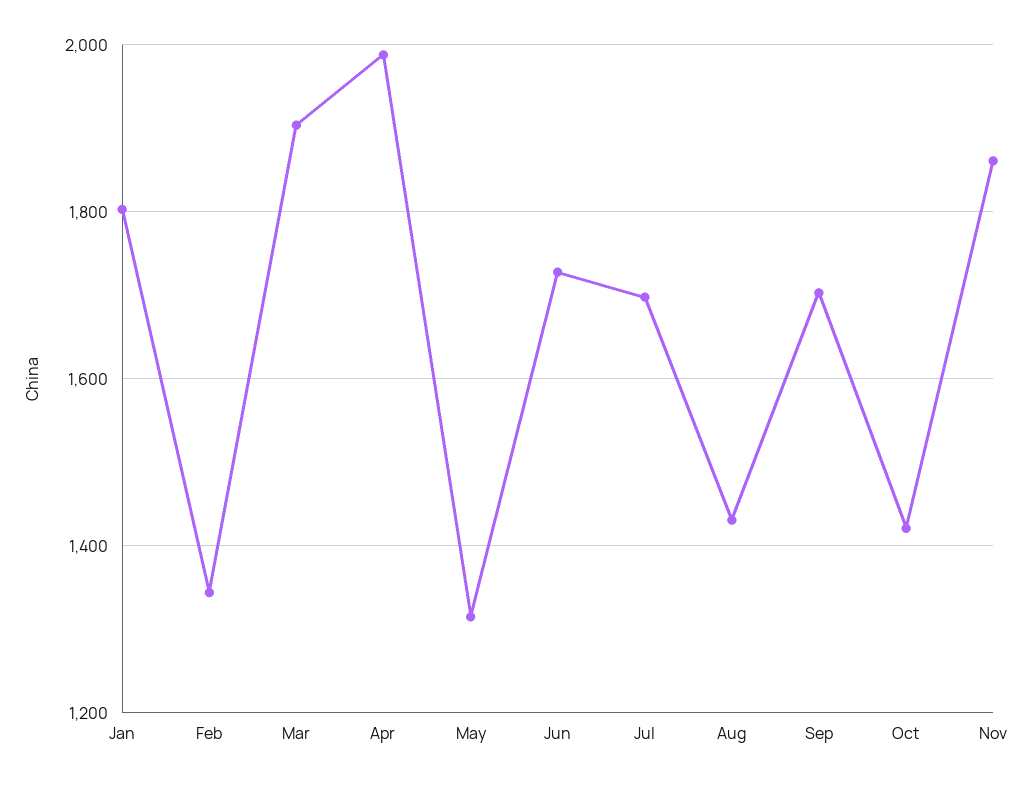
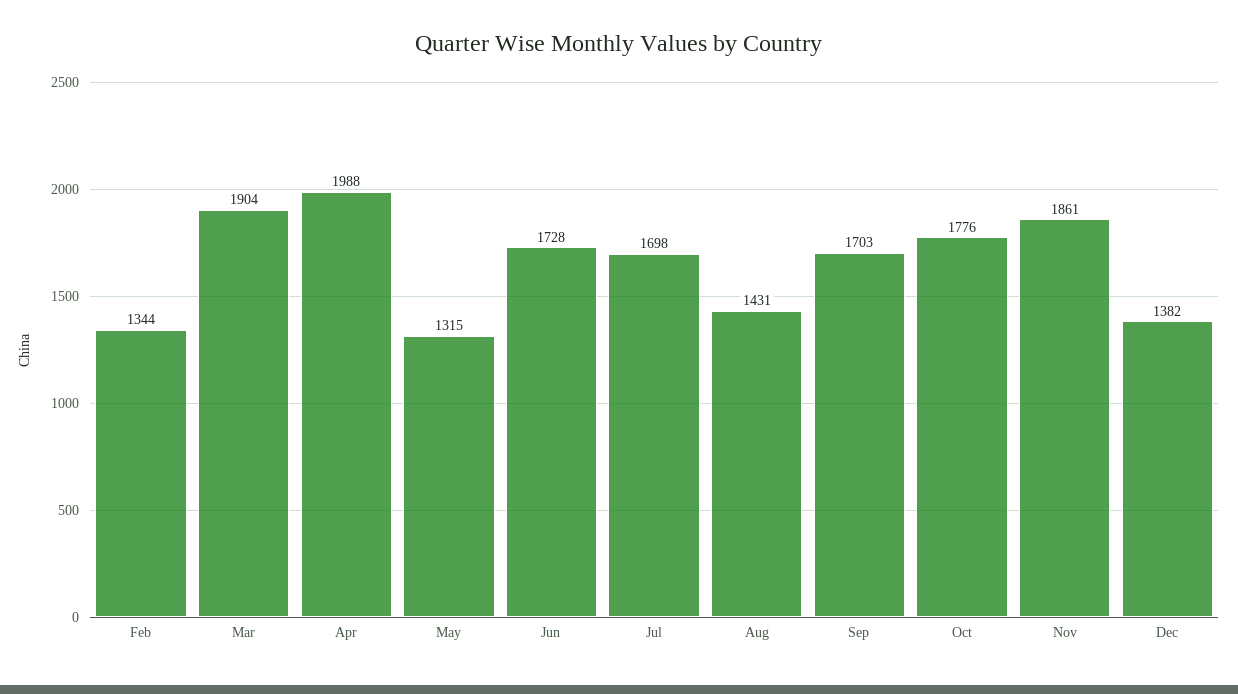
Jan: 1800 -> none
Oct: 1420 -> 1776
Dec: none -> 1382

